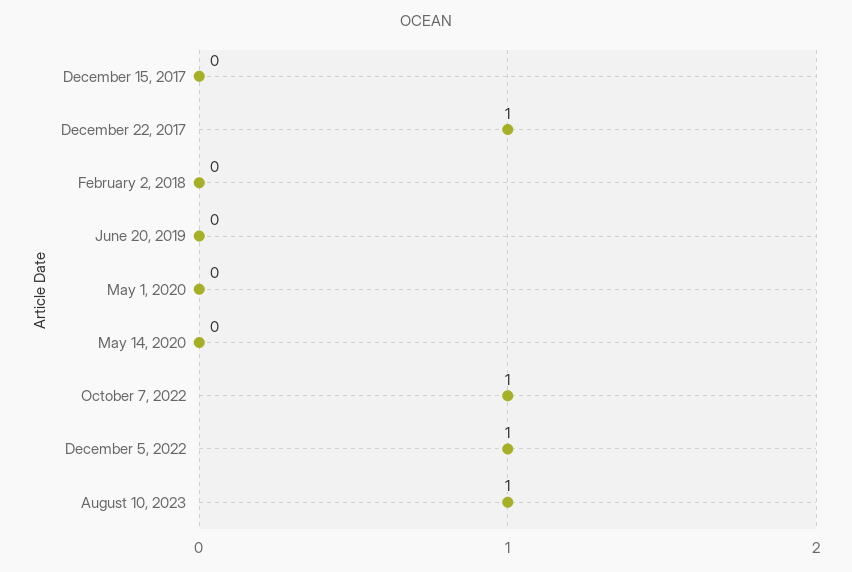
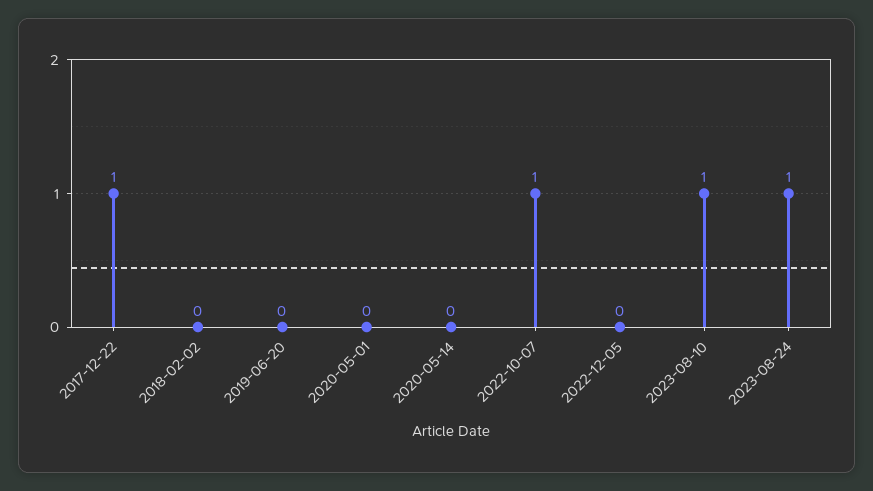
December 15, 2017: 0 -> none
December 5, 2022: 1 -> 0
2023-08-24: none -> 1

